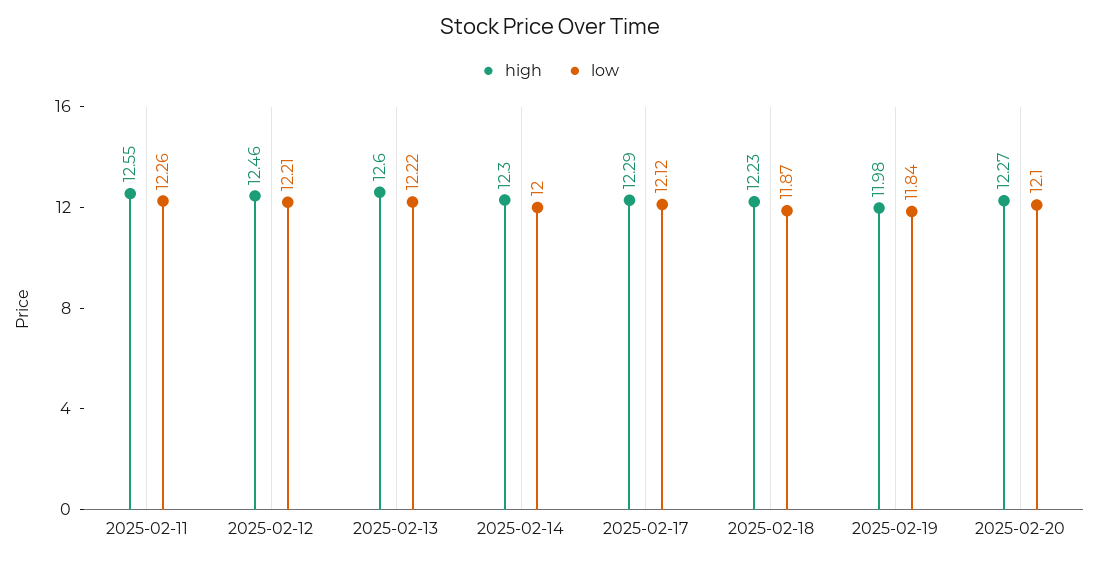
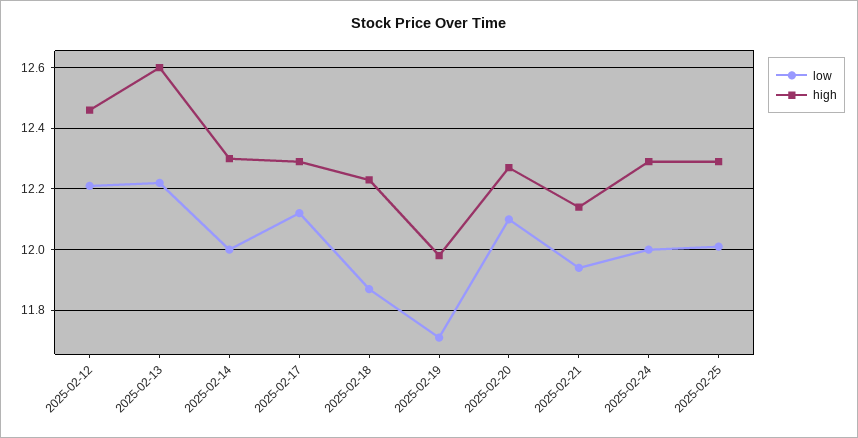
high, 2025-02-11: 12.55 -> none
low, 2025-02-11: 12.26 -> none
low, 2025-02-19: 11.84 -> 11.7
low, 2025-02-21: none -> 11.95
high, 2025-02-21: none -> 12.15
low, 2025-02-24: none -> 12
high, 2025-02-24: none -> 12.3
low, 2025-02-25: none -> 12
high, 2025-02-25: none -> 12.3

